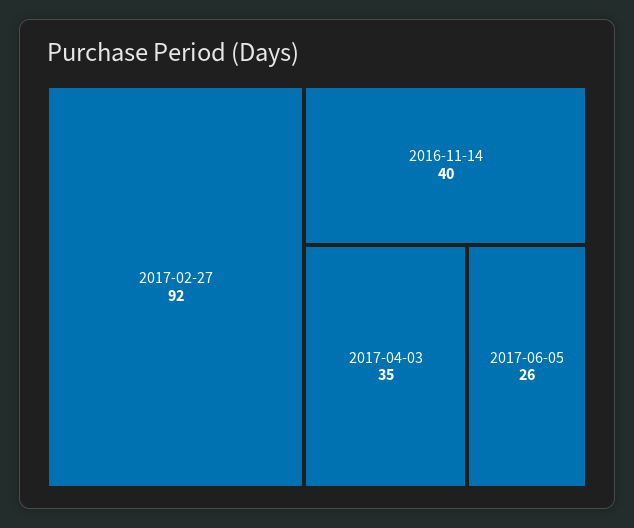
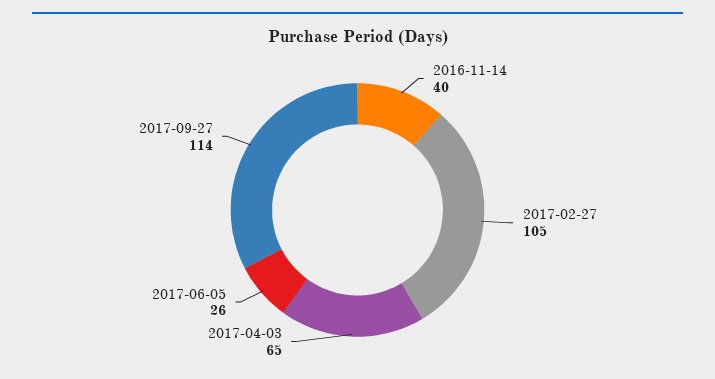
2017-02-27: 92 -> 105
2017-04-03: 35 -> 65
2017-09-27: none -> 114

